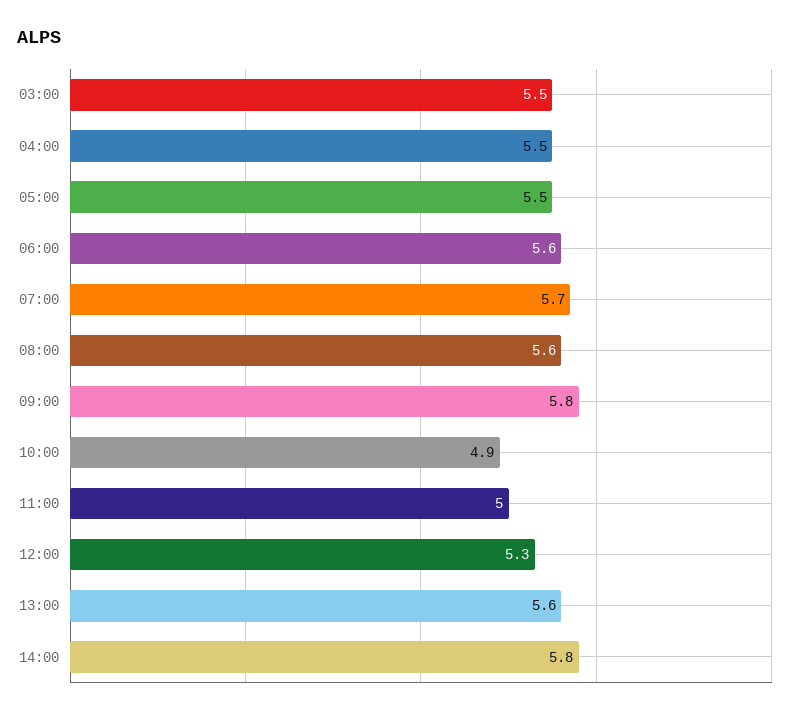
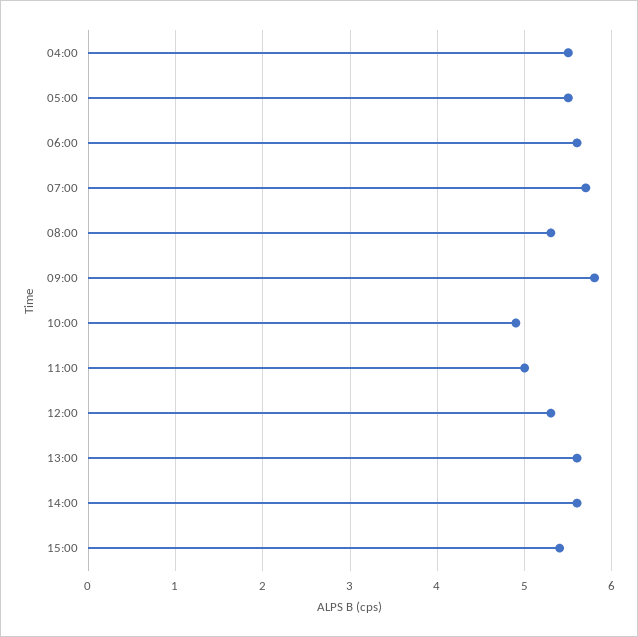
03:00: 5.5 -> none
08:00: 5.6 -> 5.3
14:00: 5.8 -> 5.6
15:00: none -> 5.4

